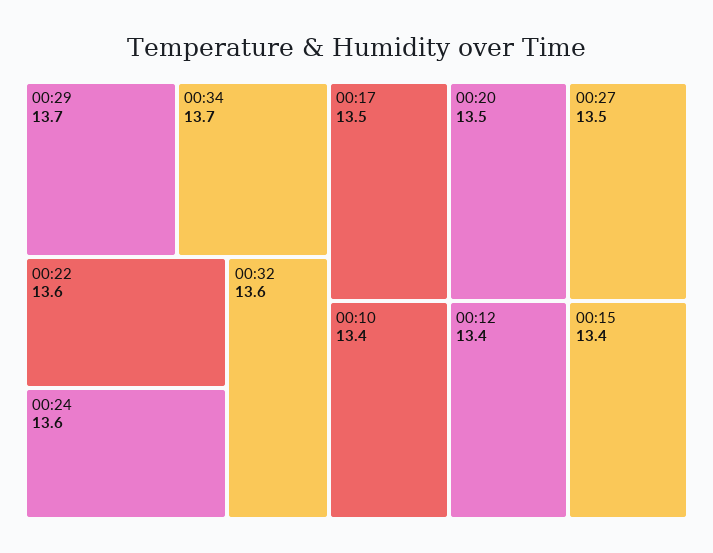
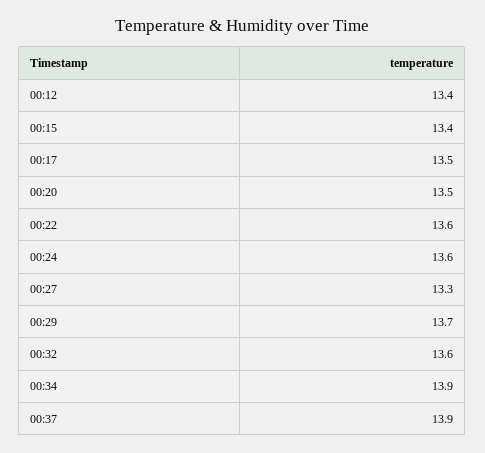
00:34: 13.7 -> 13.9
00:27: 13.5 -> 13.3
00:10: 13.4 -> none
00:37: none -> 13.9

